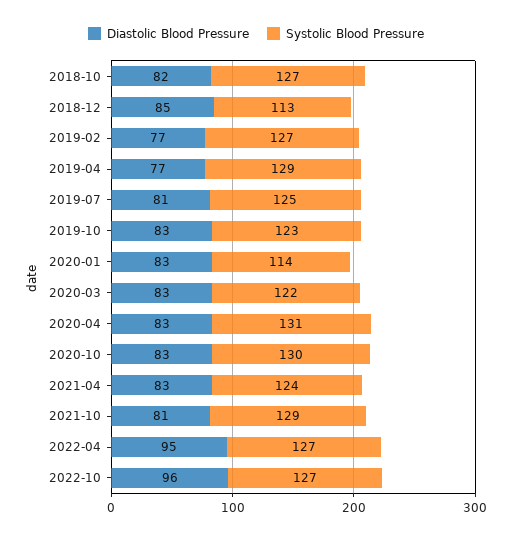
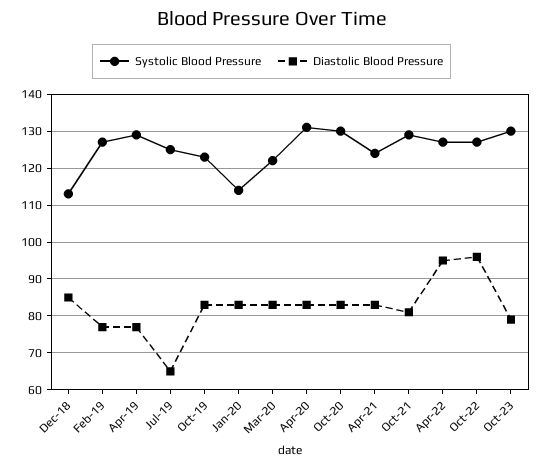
Diastolic Blood Pressure, 2018-10: 82 -> none
Systolic Blood Pressure, 2018-10: 127 -> none
Diastolic Blood Pressure, 2019-07: 81 -> 65
Systolic Blood Pressure, Oct-23: none -> 130
Diastolic Blood Pressure, Oct-23: none -> 80

